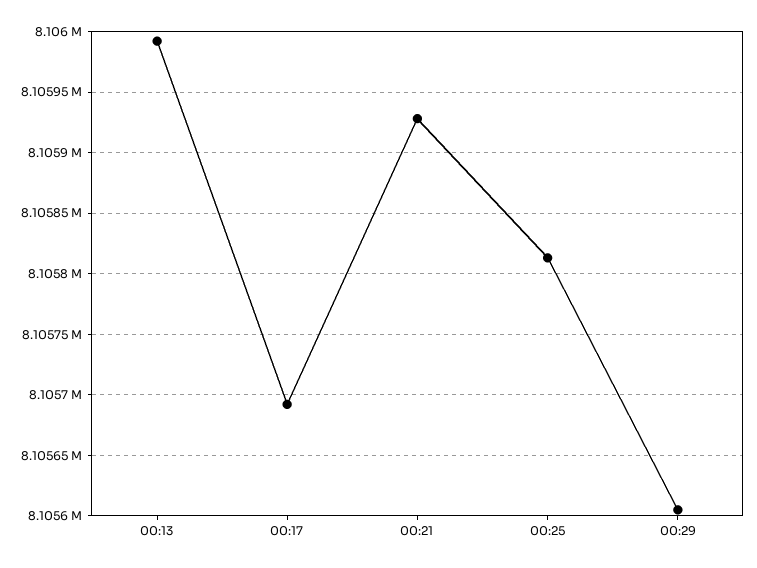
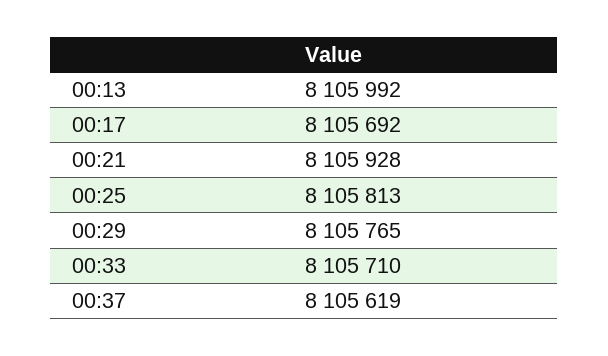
00:29: 8105605 -> 8105765
00:33: none -> 8105710
00:37: none -> 8105619

